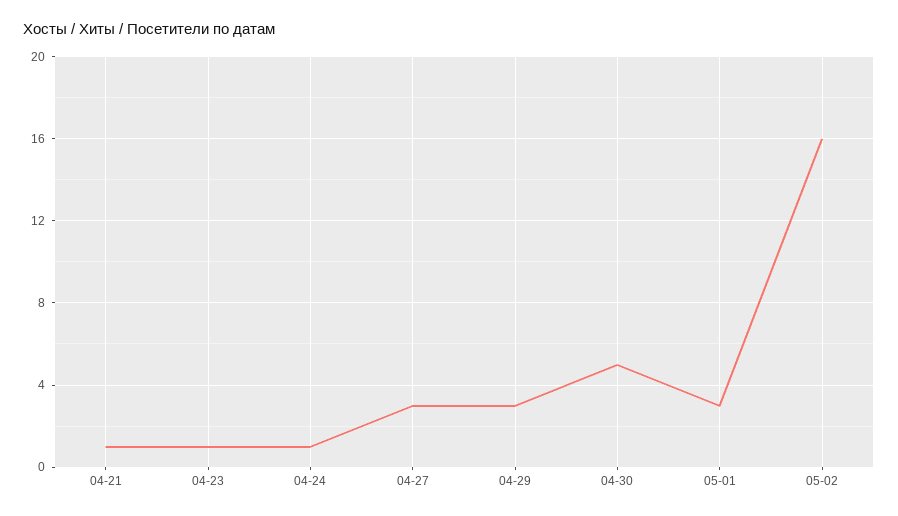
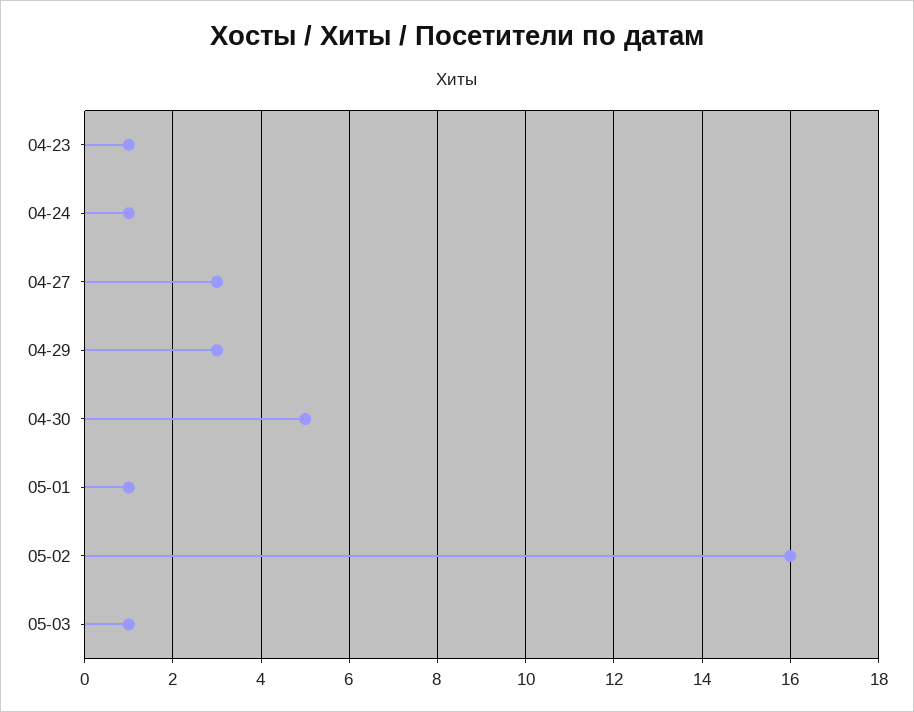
04-21: 1 -> none
05-01: 3 -> 1
05-03: none -> 1

